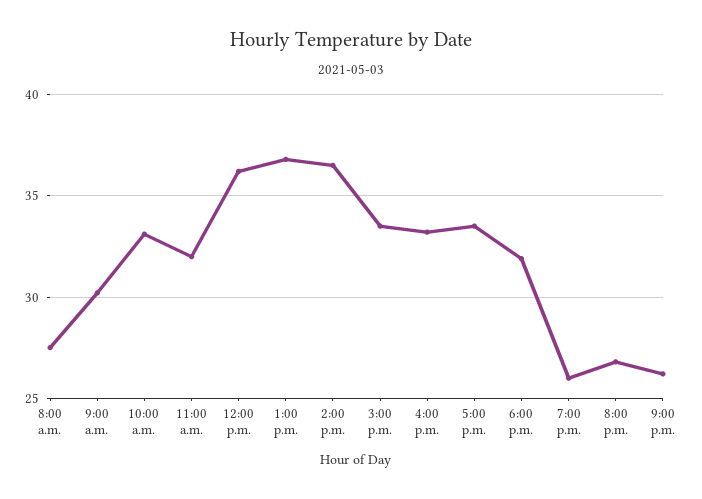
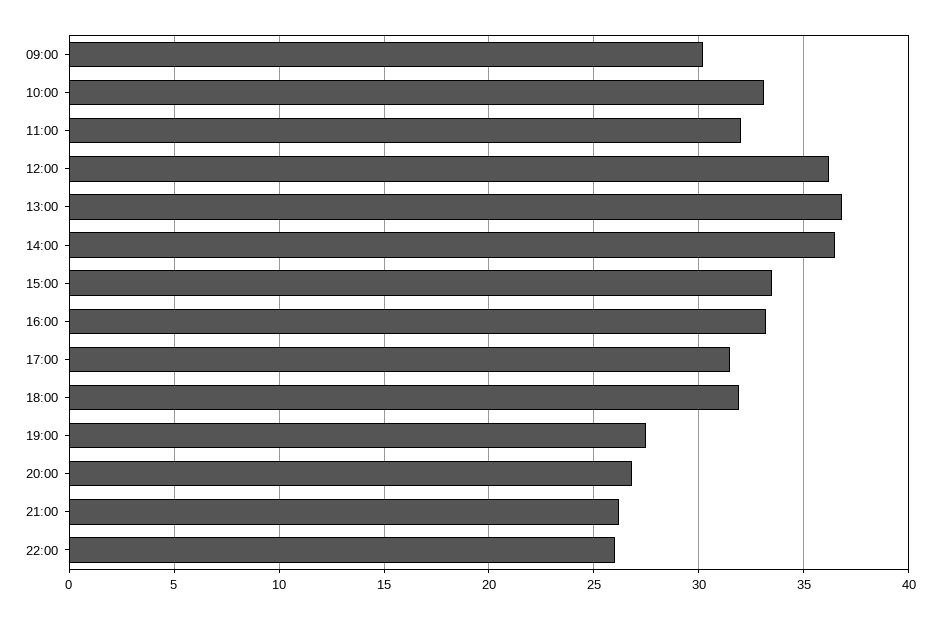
8:00 a.m.: 27.5 -> none
5:00 p.m.: 33.5 -> 31.5
7:00 p.m.: 26 -> 27.5
22:00: none -> 26

